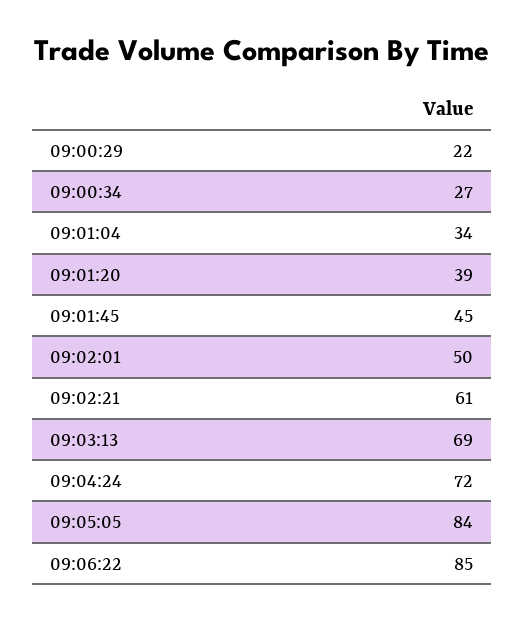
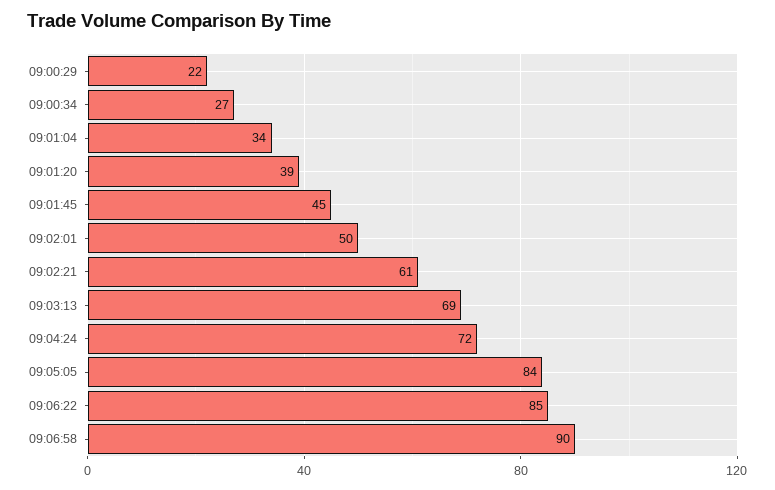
09:06:58: none -> 90

